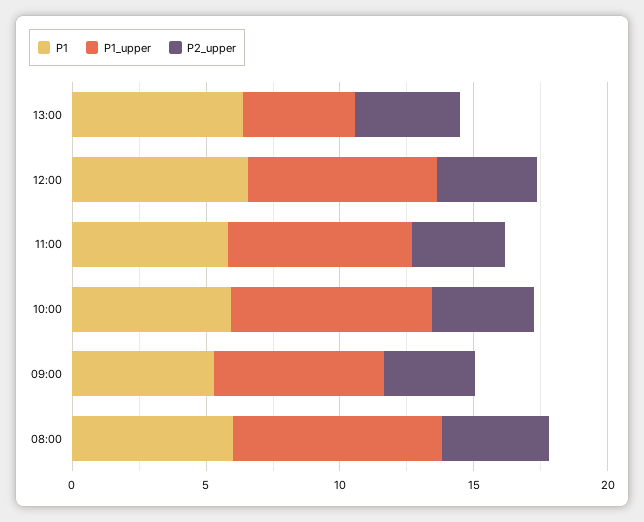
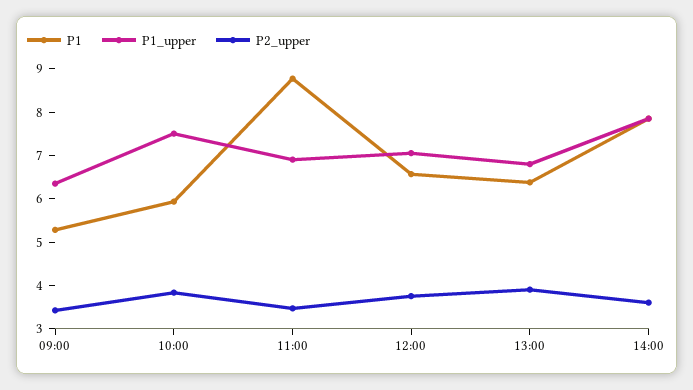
P1_upper, 13:00: 4 -> 6.8
P1, 11:00: 6 -> 8.8
P1, 08:00: 6 -> none
P1_upper, 08:00: 8 -> none
P2_upper, 08:00: 4 -> none
P1, 14:00: none -> 7.8
P1_upper, 14:00: none -> 7.8
P2_upper, 14:00: none -> 3.6

